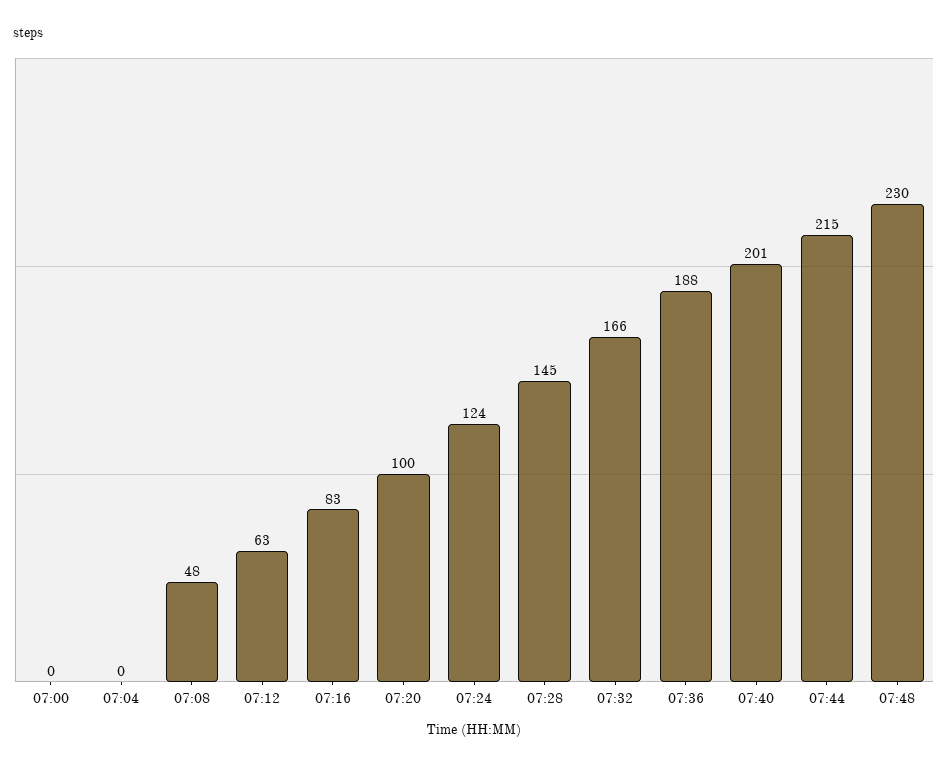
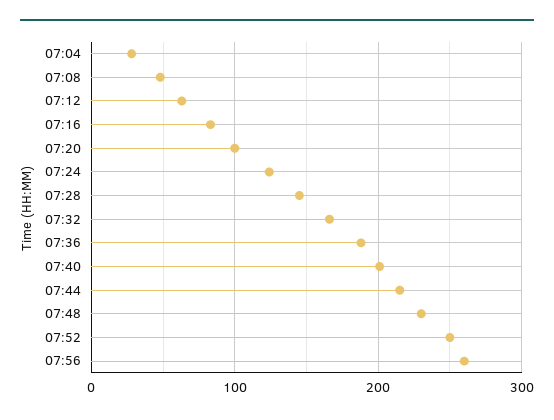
07:00: 0 -> none
07:04: 0 -> 30
07:52: none -> 250
07:56: none -> 260

